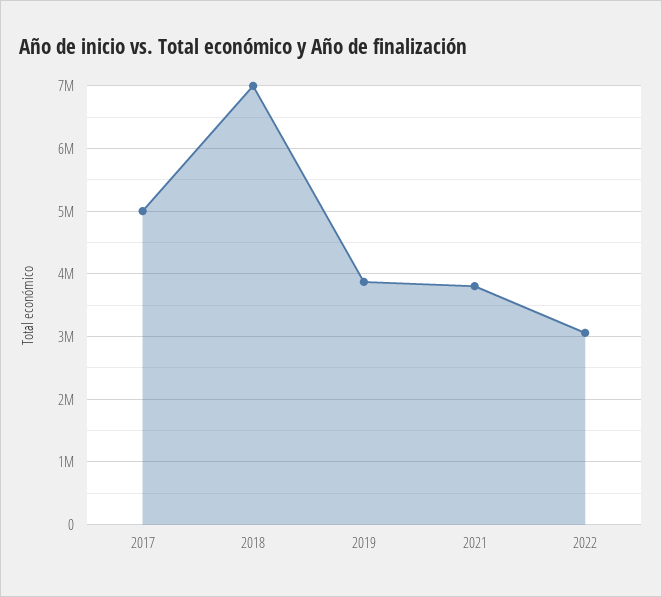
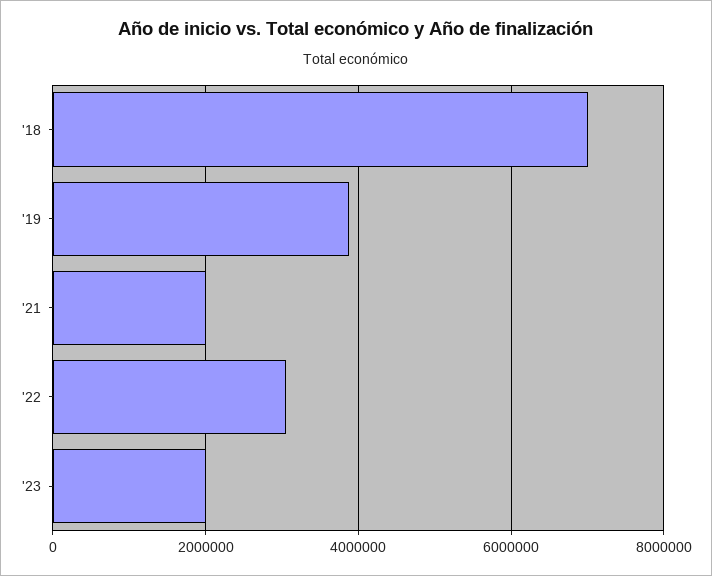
2017: 5000000 -> none
2021: 3800000 -> 2000000
'23: none -> 2000000

